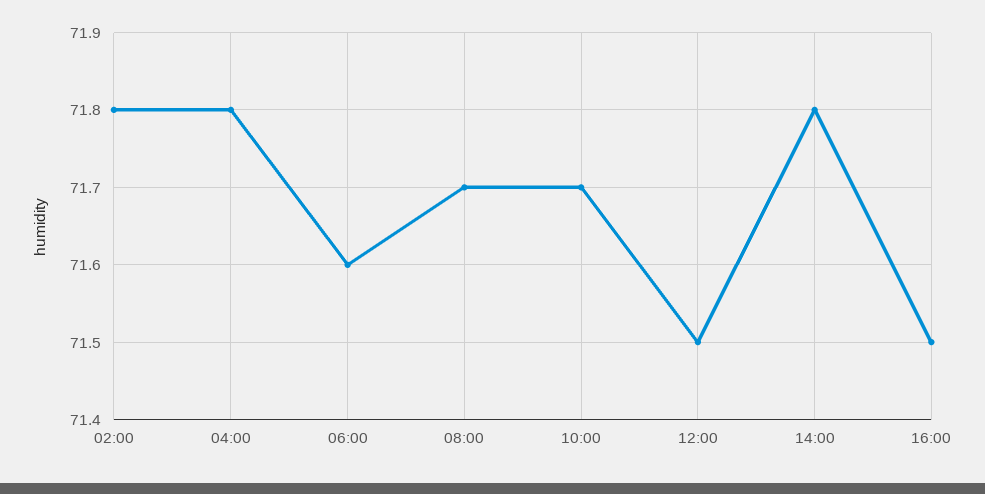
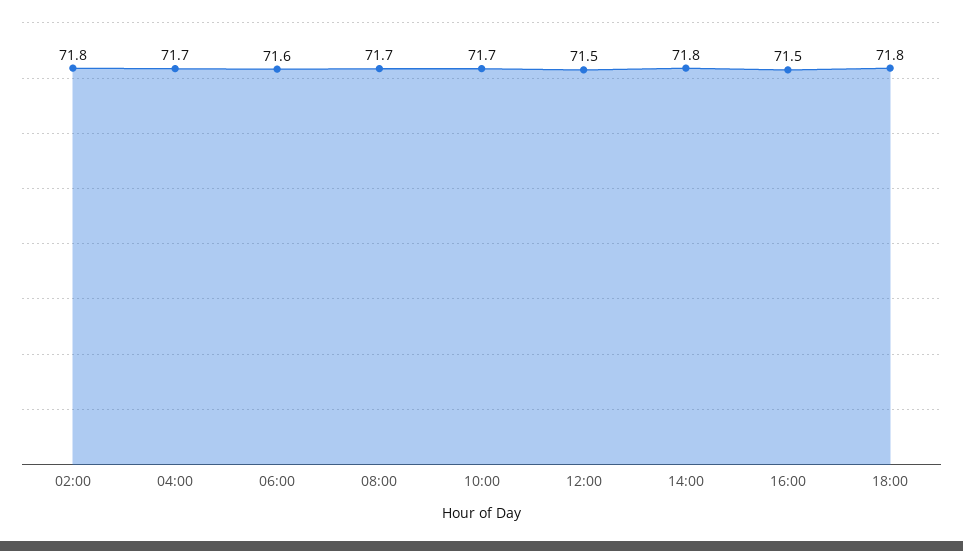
04:00: 71.8 -> 71.7
18:00: none -> 71.8

